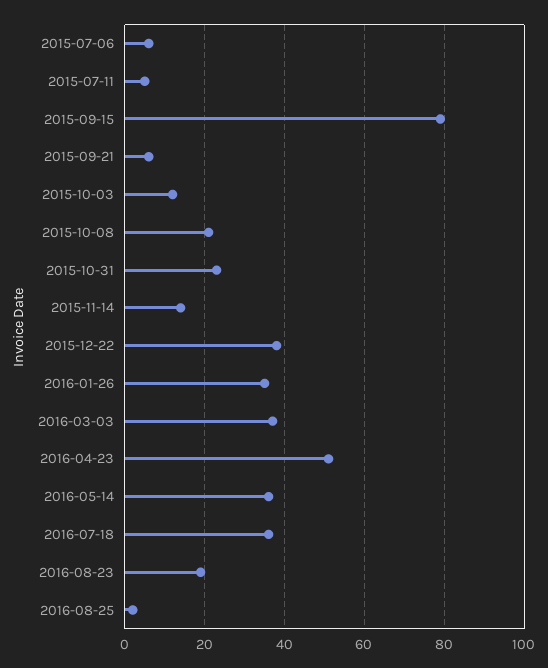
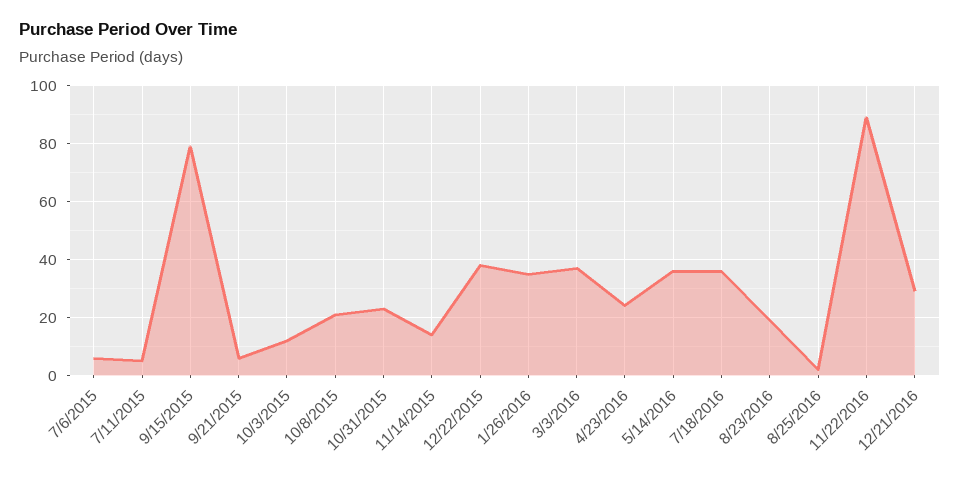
2016-04-23: 50 -> 25
11/22/2016: none -> 90
12/21/2016: none -> 30

